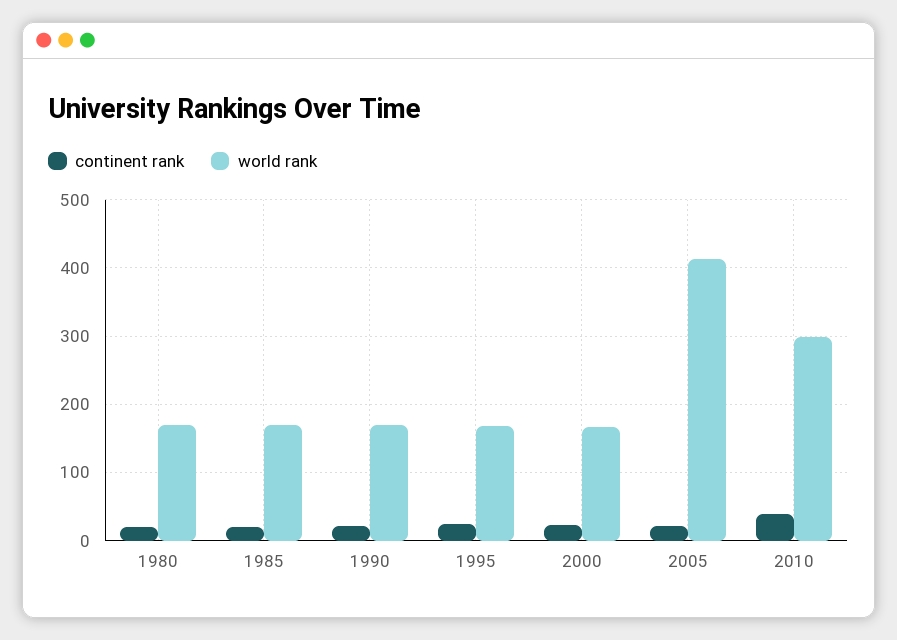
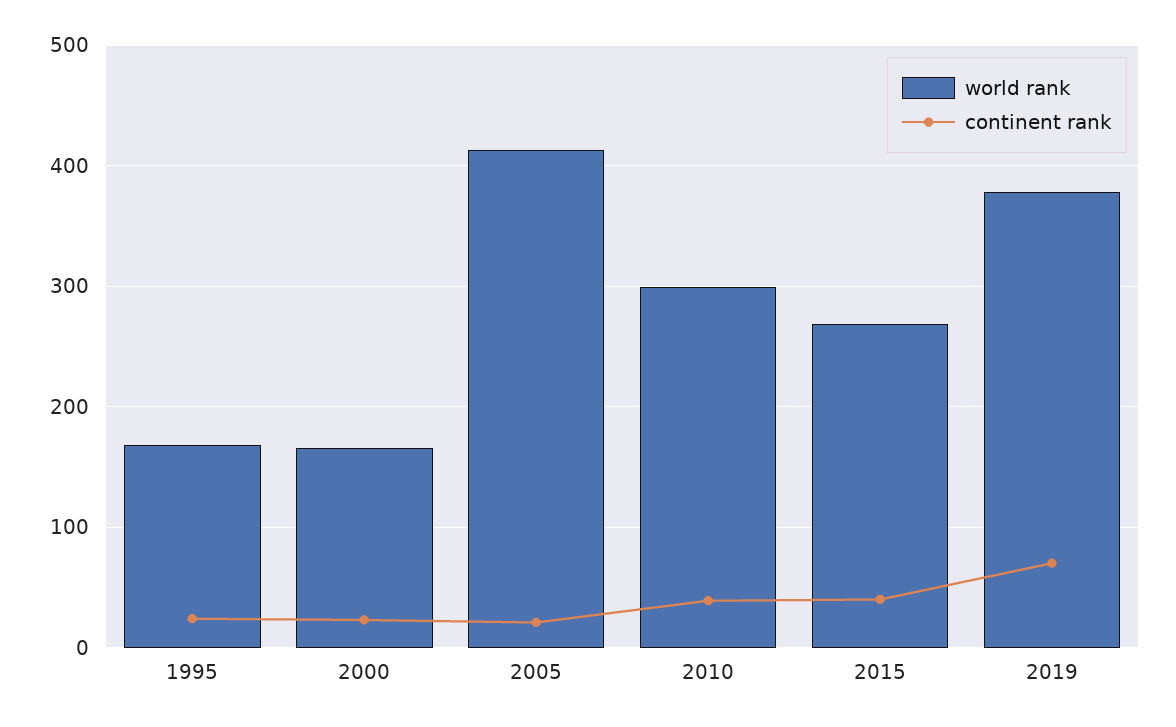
continent rank, 1980: 20 -> none
world rank, 1980: 170 -> none
continent rank, 1985: 20 -> none
world rank, 1985: 170 -> none
continent rank, 1990: 20 -> none
world rank, 1990: 170 -> none
world rank, 2015: none -> 270
continent rank, 2015: none -> 40
world rank, 2019: none -> 380
continent rank, 2019: none -> 70

